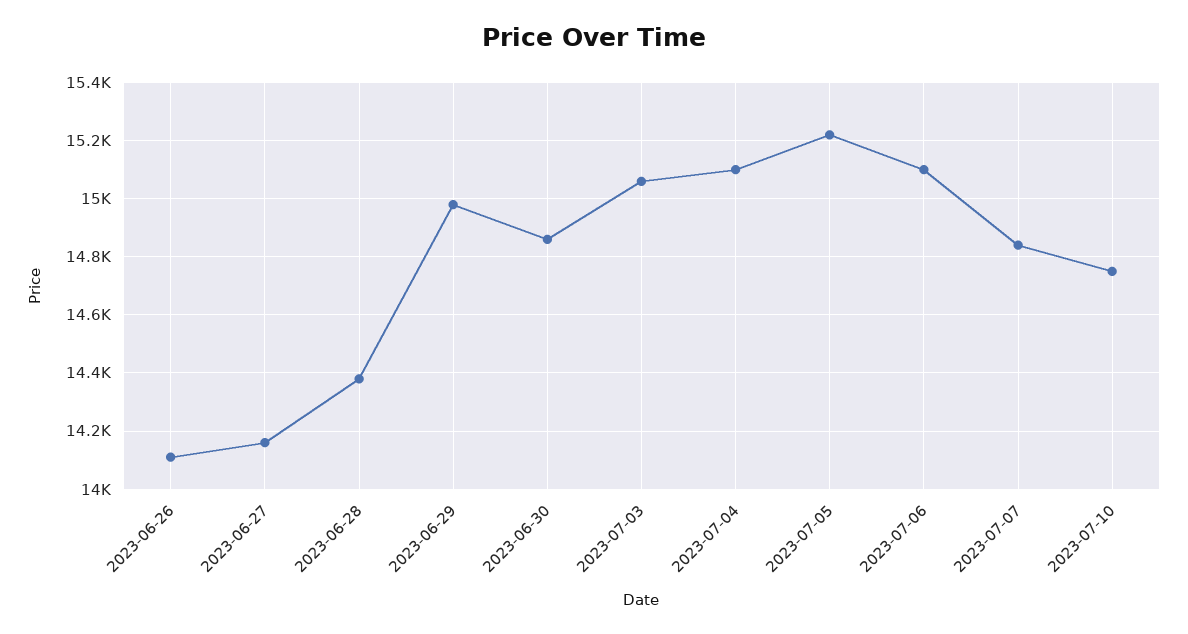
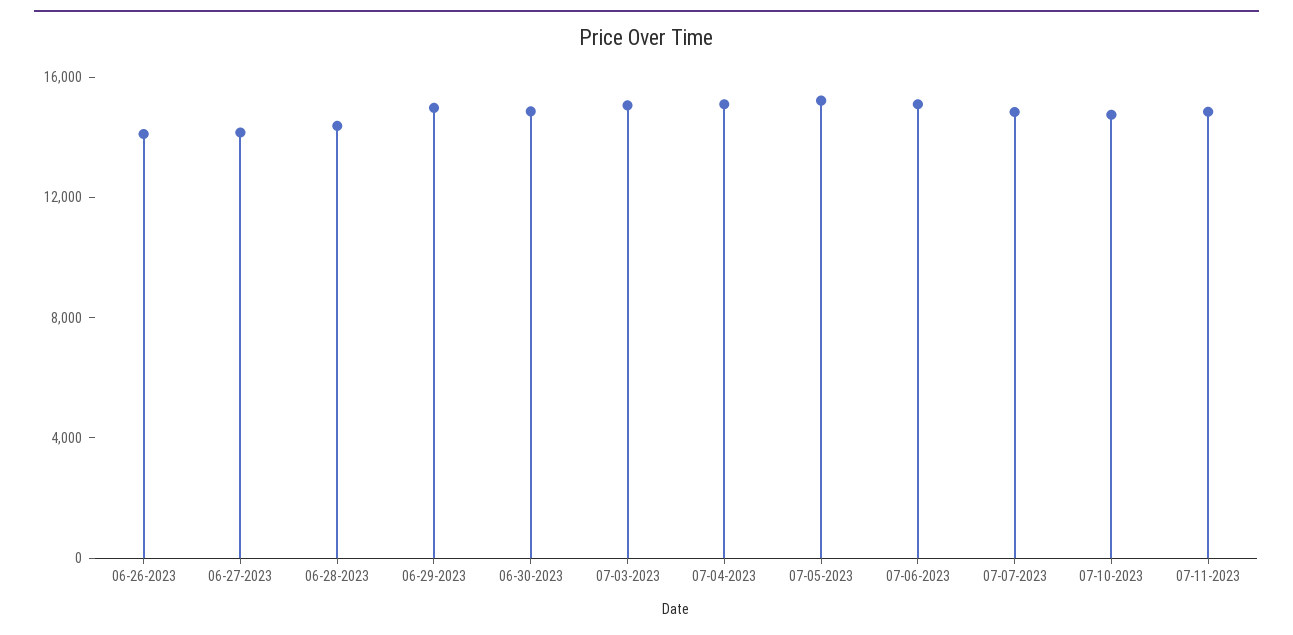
07-11-2023: none -> 15000

